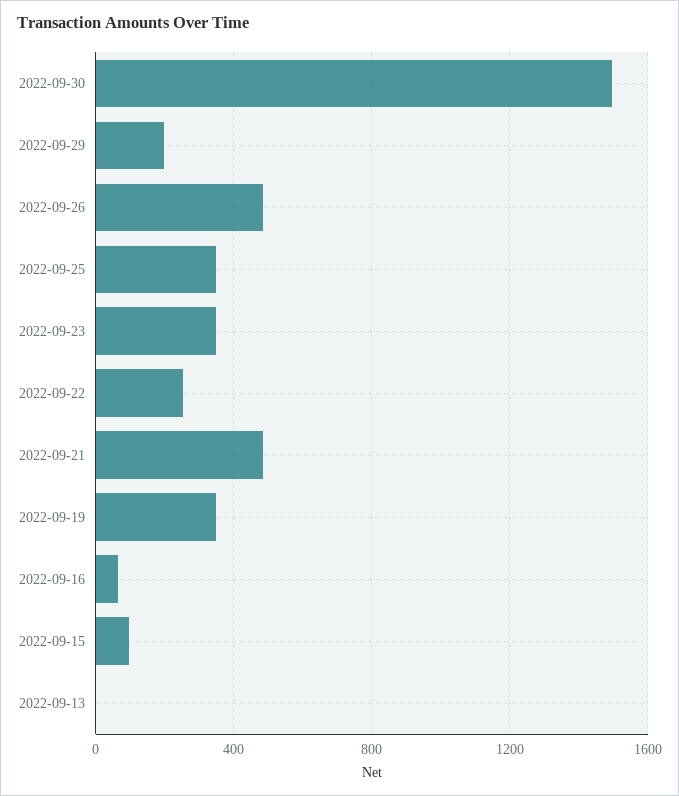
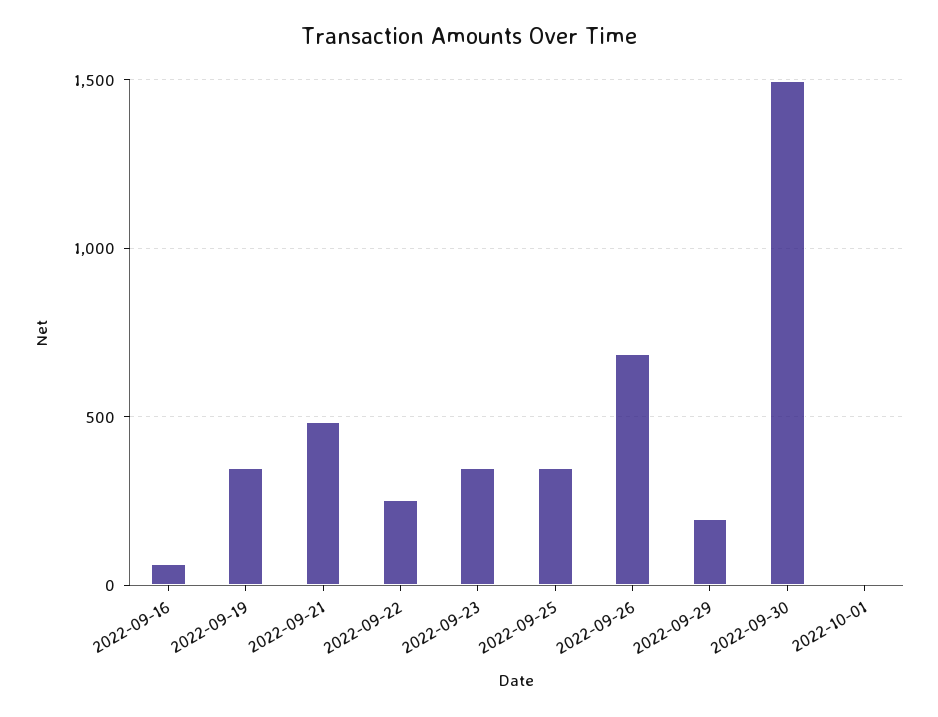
2022-09-26: 500 -> 700
2022-09-15: 100 -> none
2022-09-13: 0 -> none
2022-10-01: none -> 0

